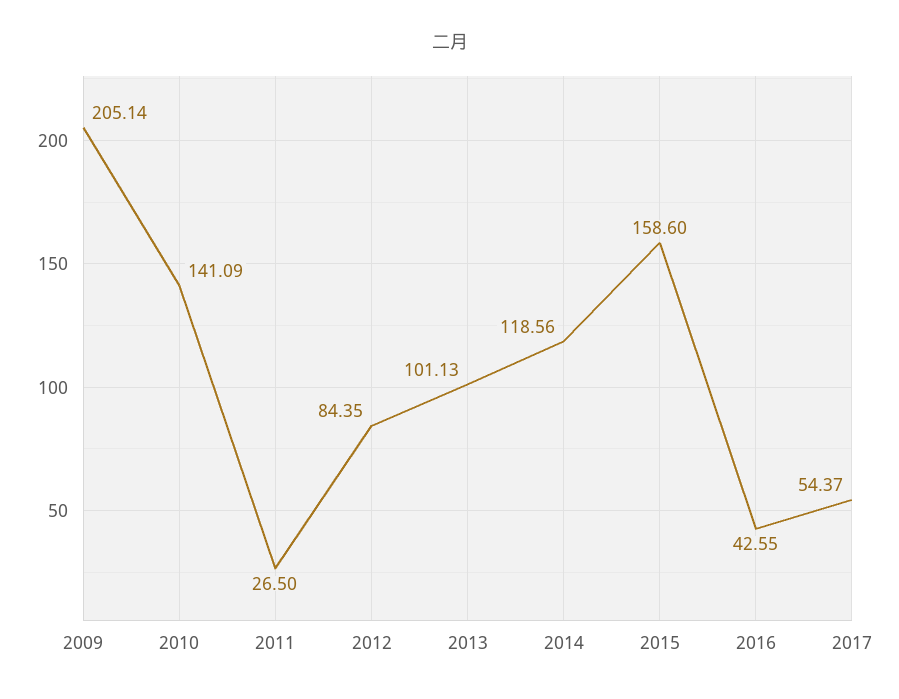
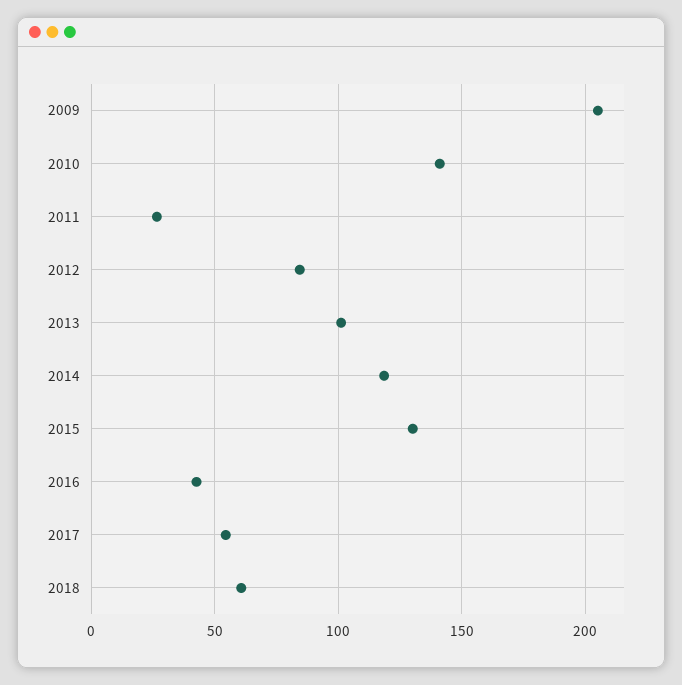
2015: 158.6 -> 130
2018: none -> 60

